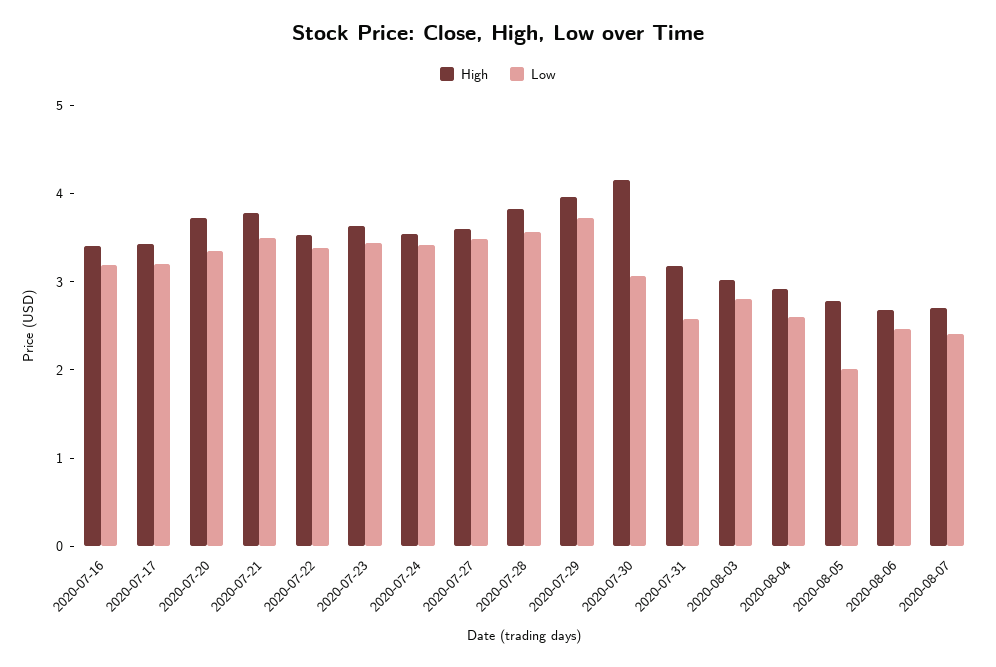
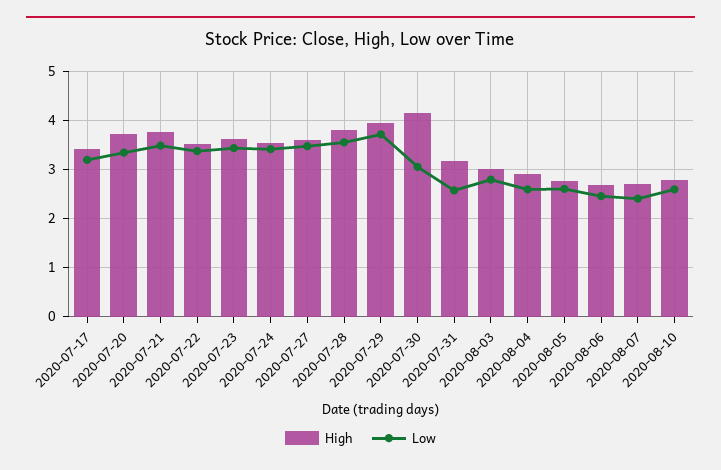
High, 2020-07-16: 3.4 -> none
Low, 2020-07-16: 3.2 -> none
Low, 2020-08-05: 2 -> 2.6
High, 2020-08-10: none -> 2.8
Low, 2020-08-10: none -> 2.6

